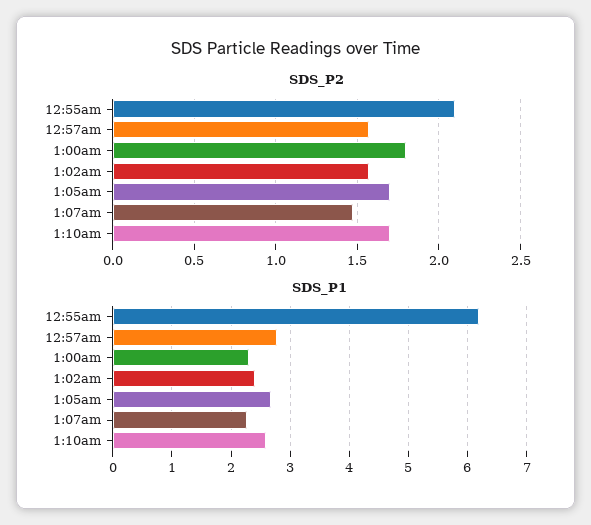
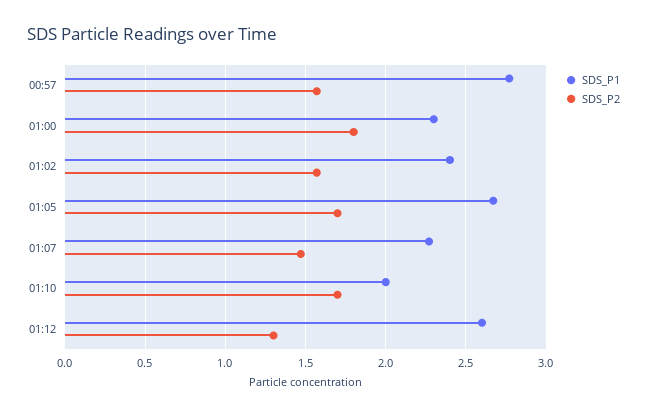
SDS_P2, 12:55am: 2.1 -> none
SDS_P1, 12:55am: 6.2 -> none
SDS_P1, 1:10am: 2.6 -> 2
SDS_P1, 01:12: none -> 2.6
SDS_P2, 01:12: none -> 1.3

